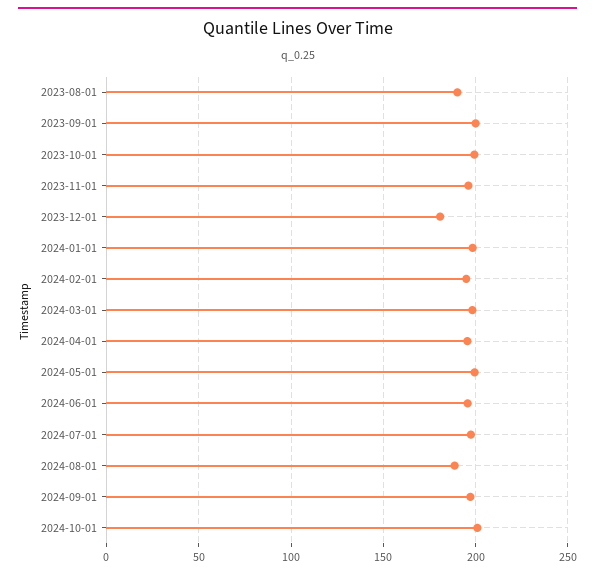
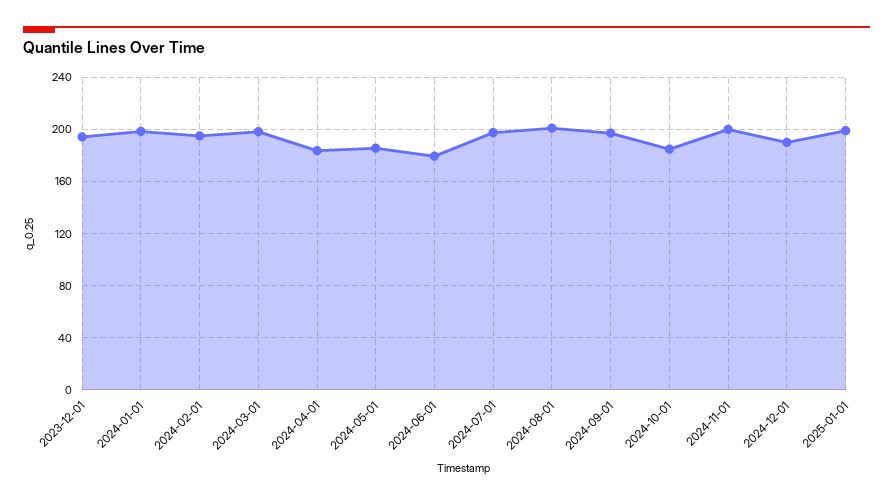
2023-08-01: 190 -> none
2023-09-01: 200 -> none
2023-10-01: 200 -> none
2023-11-01: 195 -> none
2023-12-01: 180 -> 195
2024-04-01: 195 -> 185
2024-05-01: 200 -> 185
2024-06-01: 195 -> 180
2024-08-01: 190 -> 200
2024-10-01: 200 -> 185
2024-11-01: none -> 200
2024-12-01: none -> 190
2025-01-01: none -> 200

